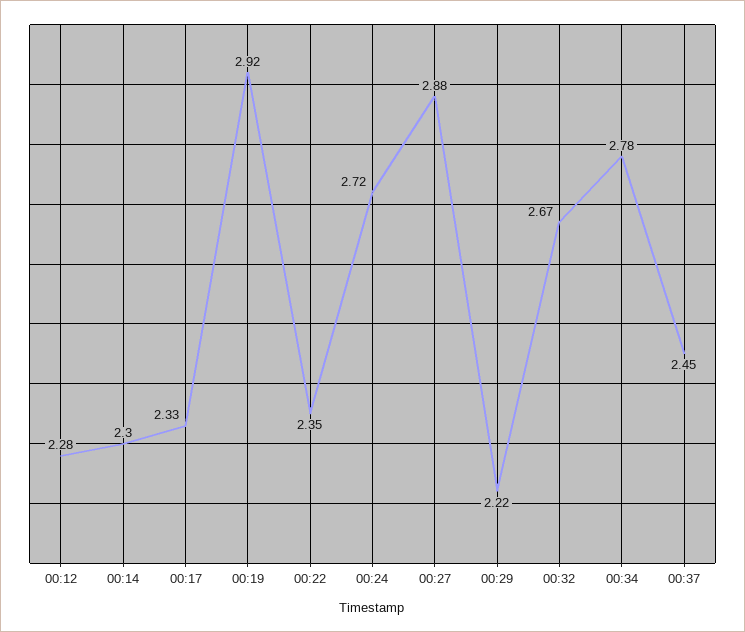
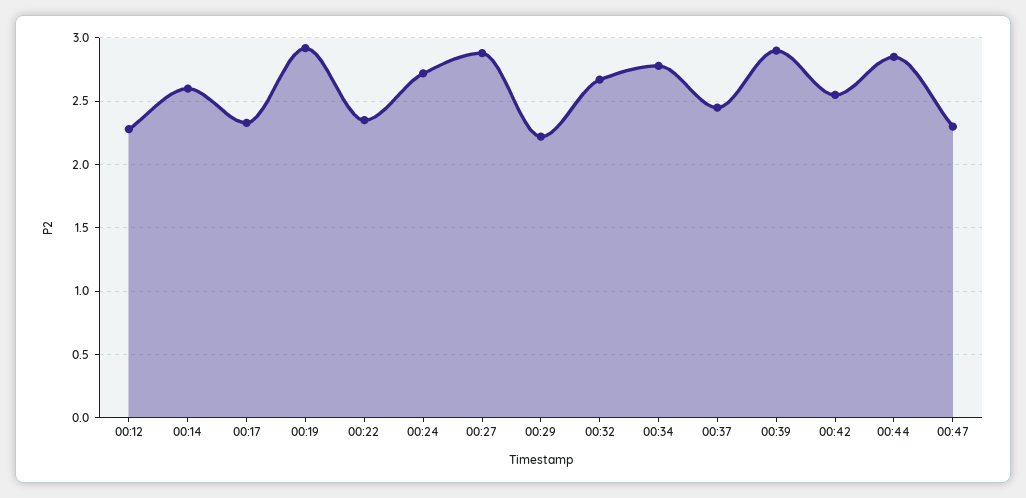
00:14: 2.3 -> 2.6
00:39: none -> 2.9
00:42: none -> 2.55
00:44: none -> 2.85
00:47: none -> 2.3

